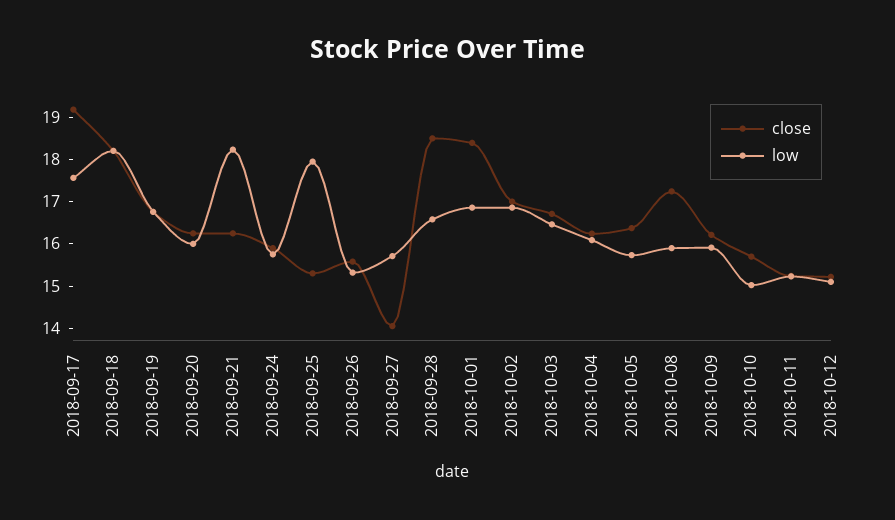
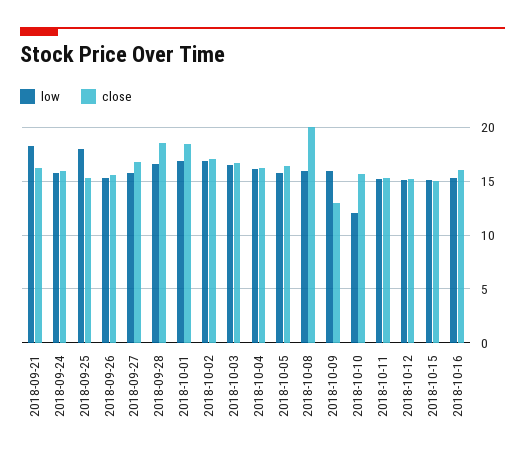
close, 2018-09-17: 19.2 -> none
low, 2018-09-17: 17.6 -> none
close, 2018-09-18: 18.2 -> none
low, 2018-09-18: 18.2 -> none
close, 2018-09-19: 16.8 -> none
low, 2018-09-19: 16.8 -> none
close, 2018-09-20: 16.2 -> none
low, 2018-09-20: 16 -> none
close, 2018-09-27: 14 -> 17
close, 2018-10-08: 17.2 -> 20
close, 2018-10-09: 16.2 -> 13
low, 2018-10-10: 15 -> 12
low, 2018-10-15: none -> 15
close, 2018-10-15: none -> 15
low, 2018-10-16: none -> 15
close, 2018-10-16: none -> 16

